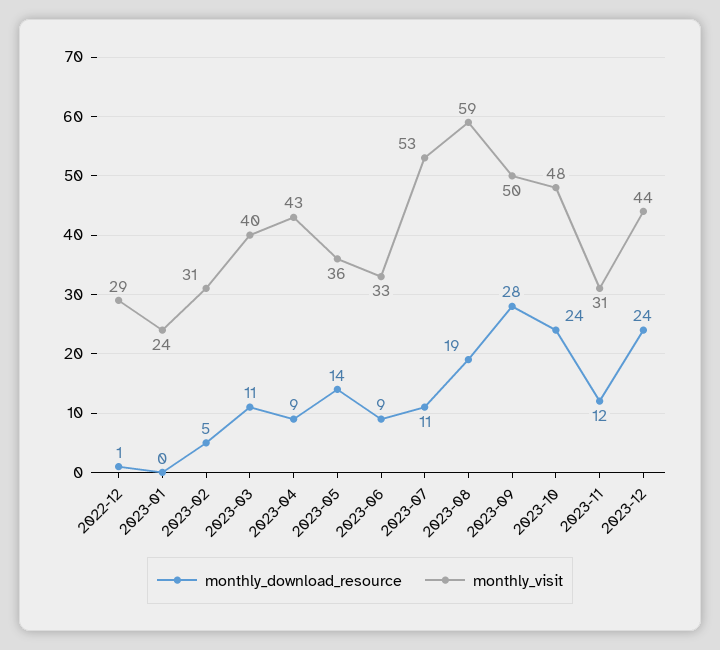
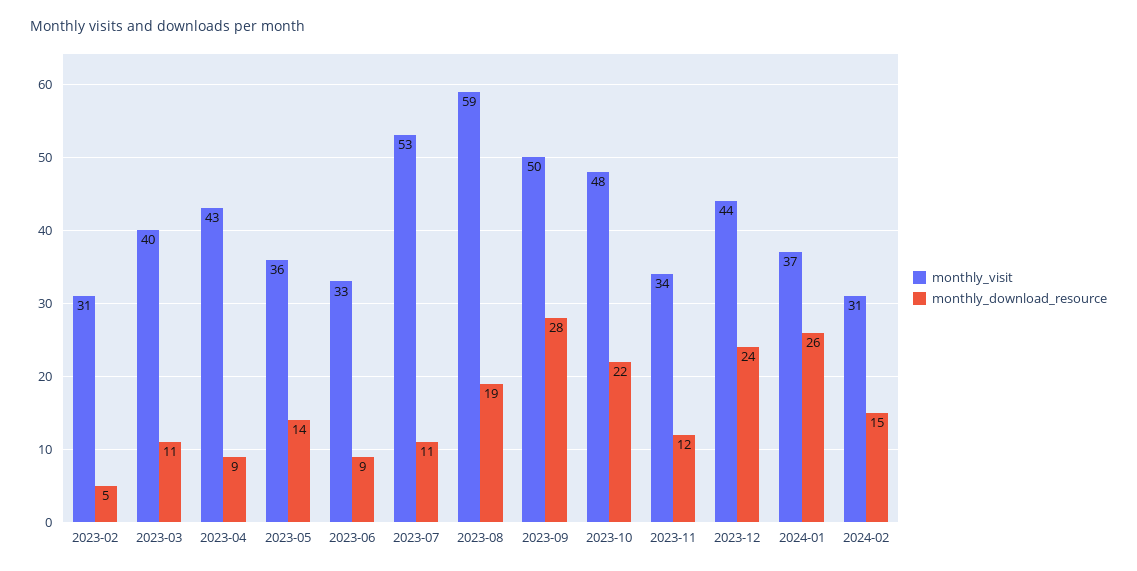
monthly_download_resource, 2022-12: 1 -> none
monthly_visit, 2022-12: 29 -> none
monthly_download_resource, 2023-01: 0 -> none
monthly_visit, 2023-01: 24 -> none
monthly_download_resource, 2023-10: 24 -> 22
monthly_visit, 2023-11: 31 -> 34
monthly_visit, 2024-01: none -> 37
monthly_download_resource, 2024-01: none -> 26
monthly_visit, 2024-02: none -> 31
monthly_download_resource, 2024-02: none -> 15

